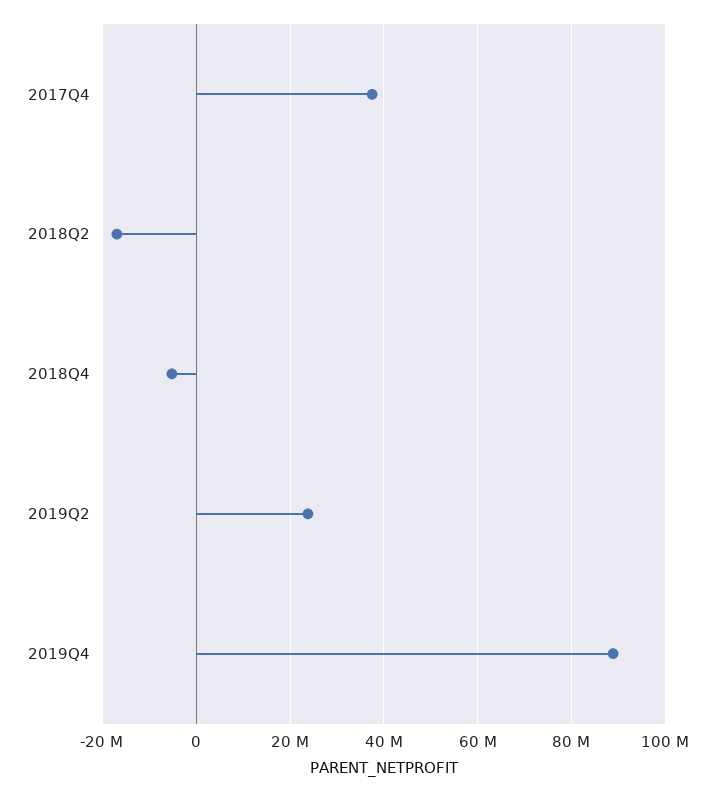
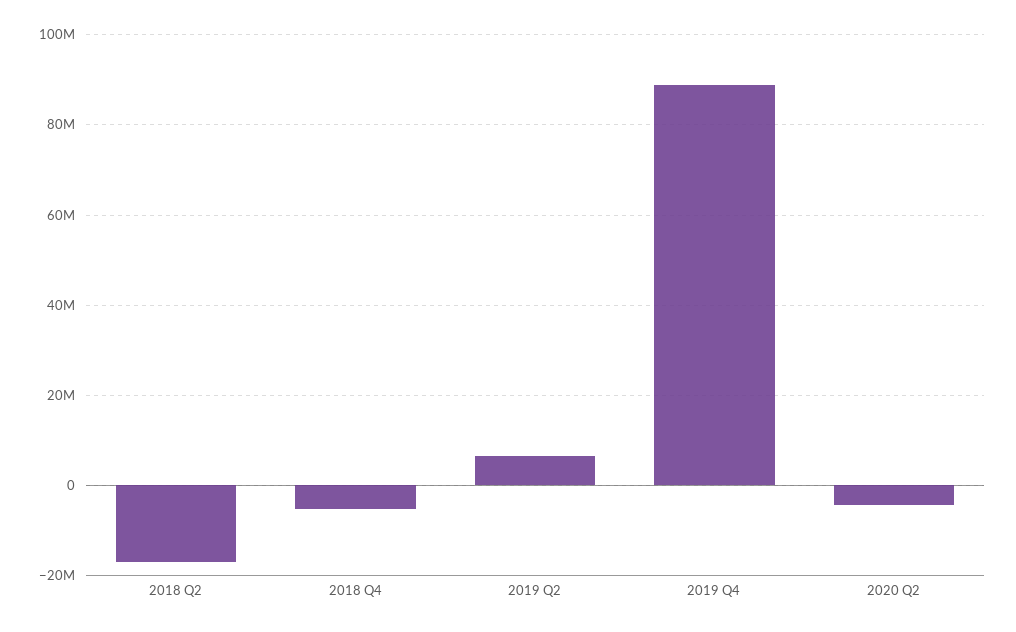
2017Q4: 38000000 -> none
2019Q2: 24000000 -> 6000000
2020 Q2: none -> -4000000

